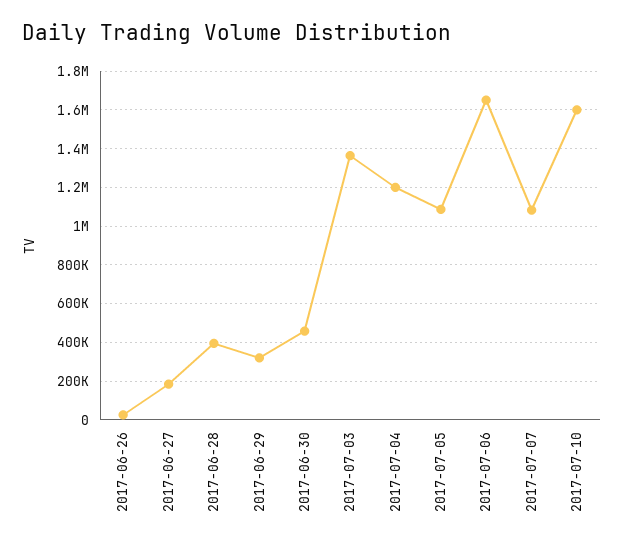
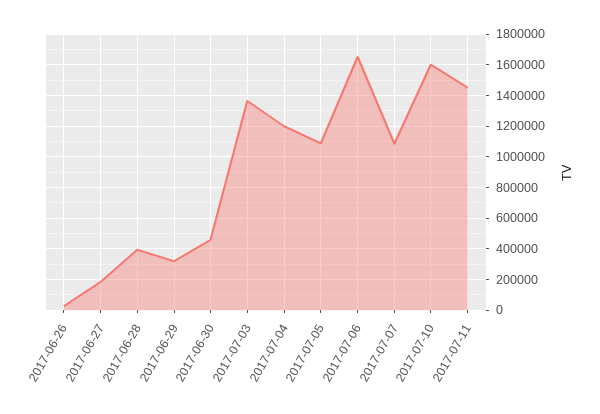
2017-07-11: none -> 1450000

